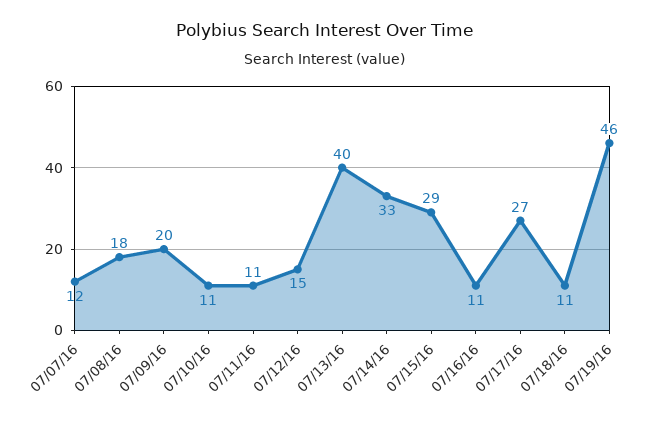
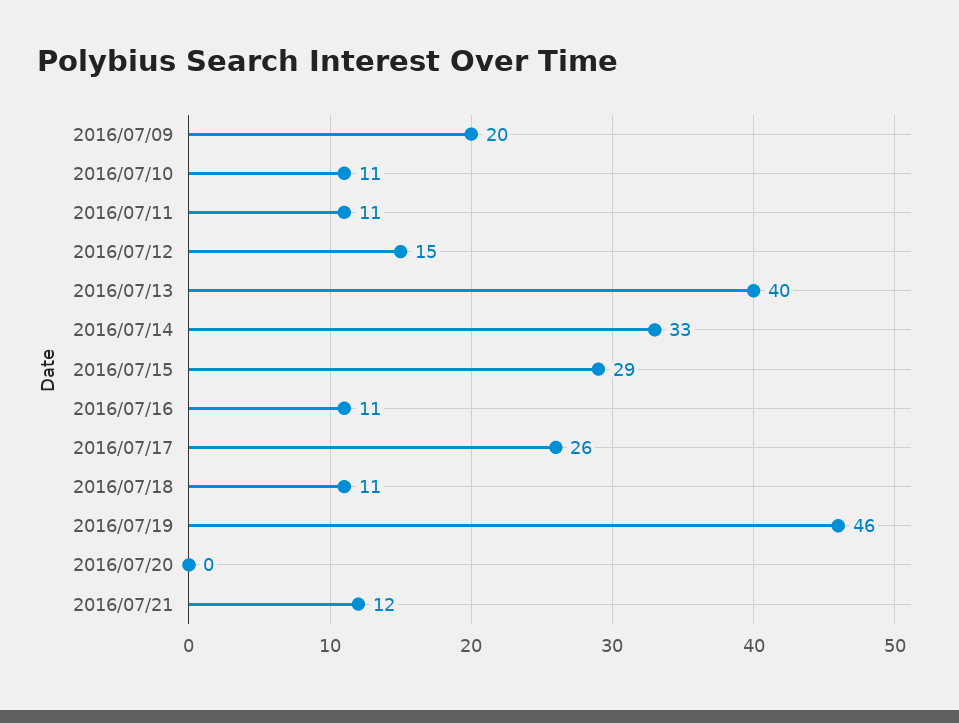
07/07/16: 12 -> none
07/08/16: 18 -> none
07/17/16: 27 -> 26
2016/07/20: none -> 0
2016/07/21: none -> 12

